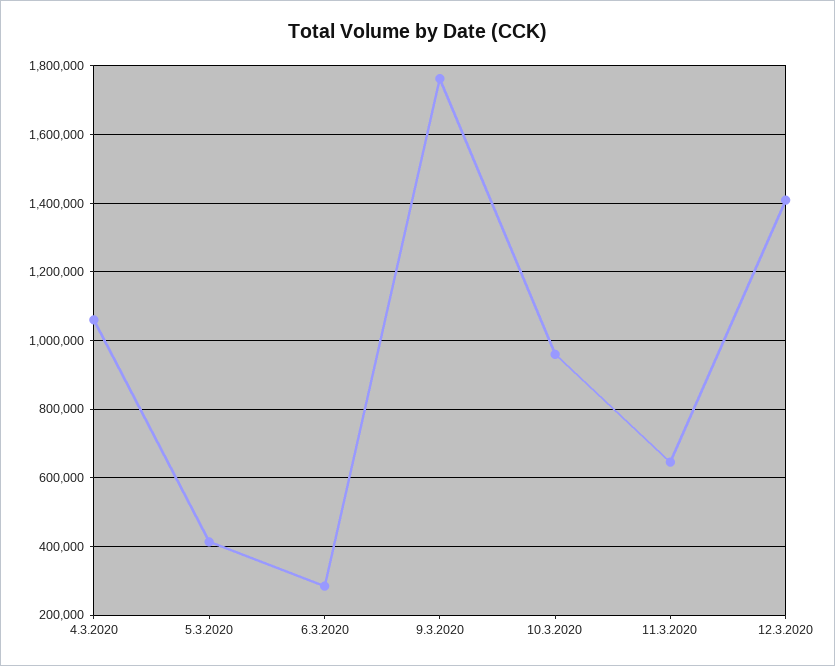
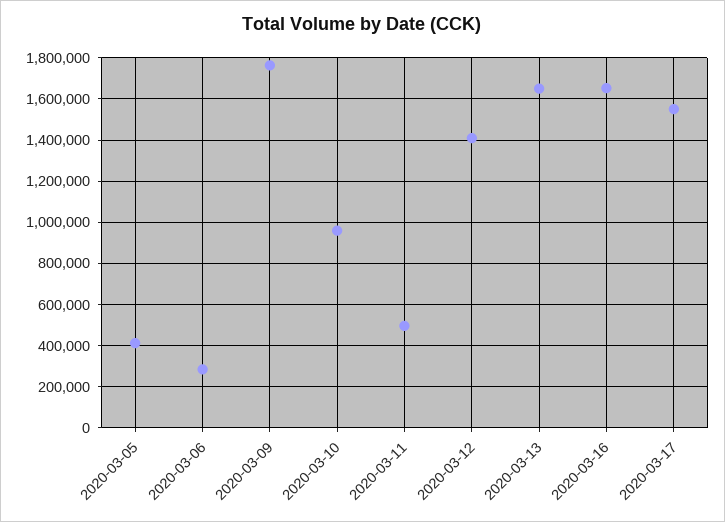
4.3.2020: 1060000 -> none
11.3.2020: 640000 -> 500000
2020-03-13: none -> 1650000
2020-03-16: none -> 1650000
2020-03-17: none -> 1550000

